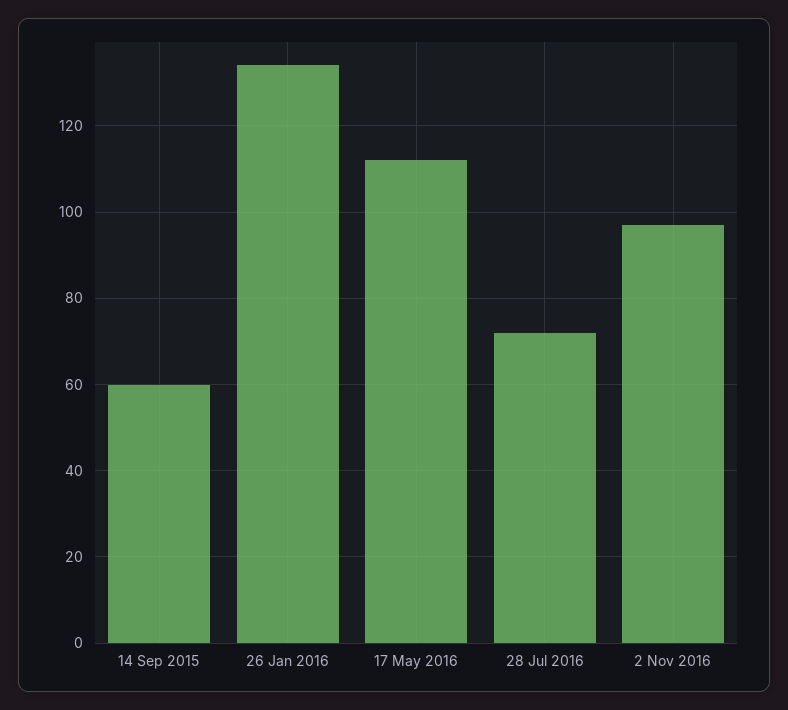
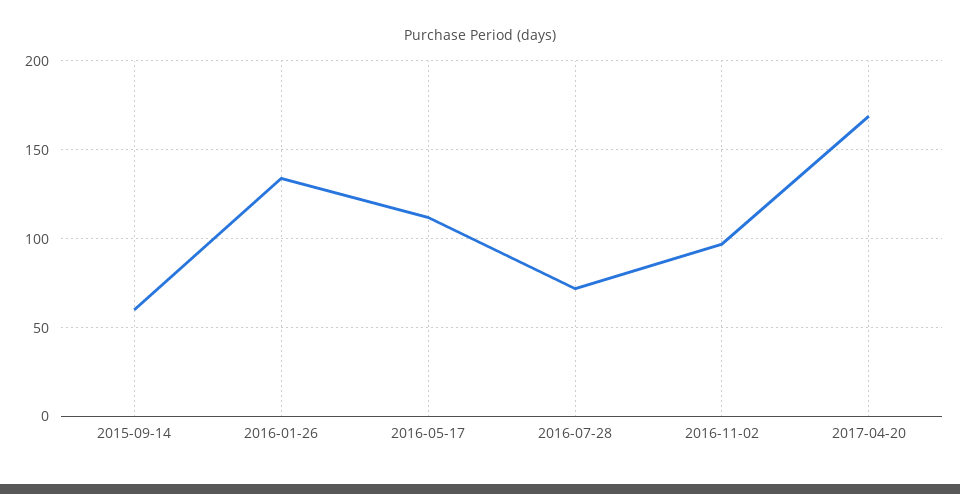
2017-04-20: none -> 170

